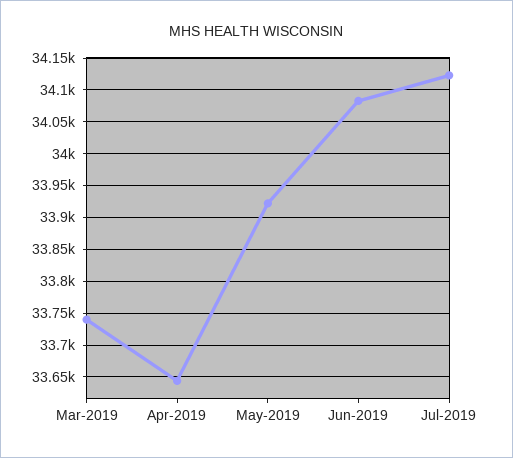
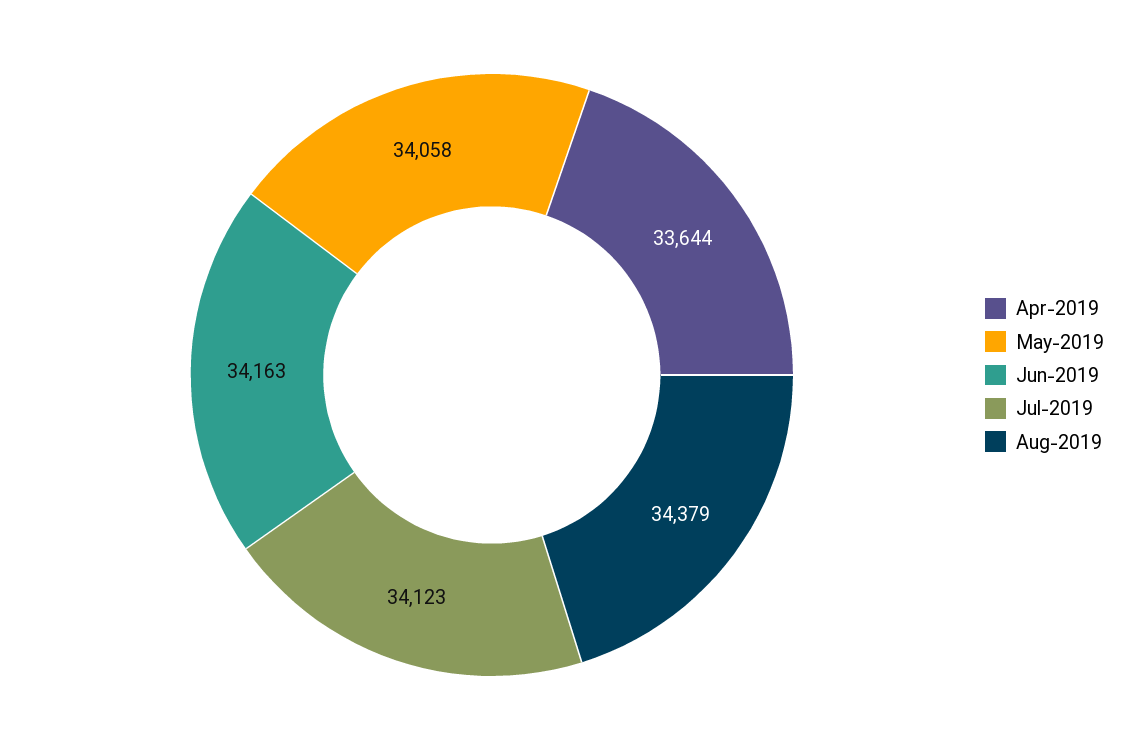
Mar-2019: 33740 -> none
May-2019: 33920 -> 34058
Jun-2019: 34080 -> 34163
Aug-2019: none -> 34379

